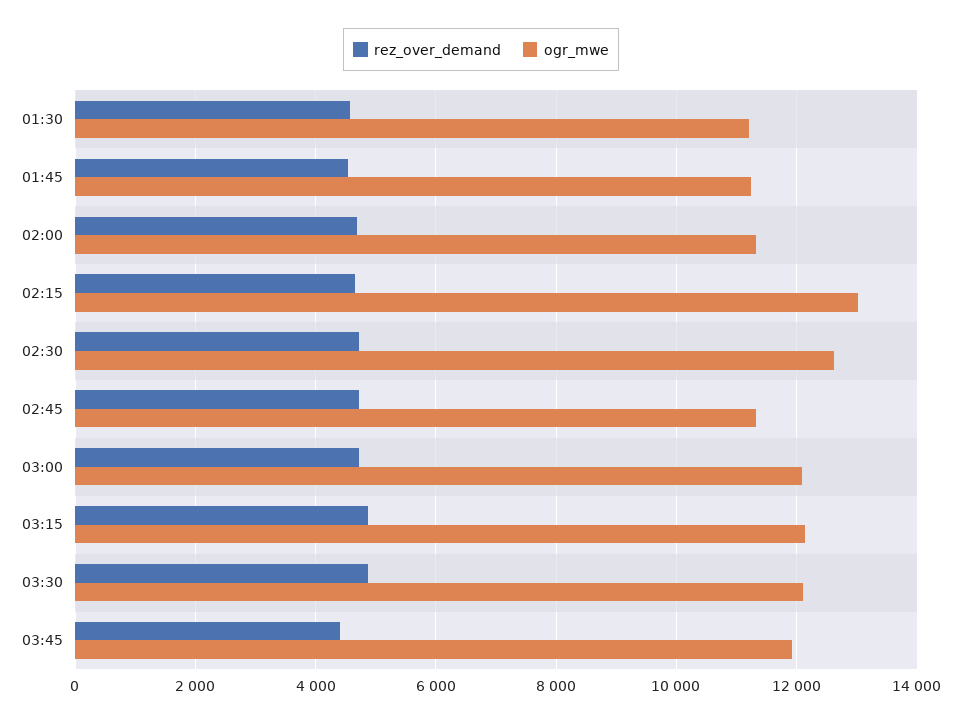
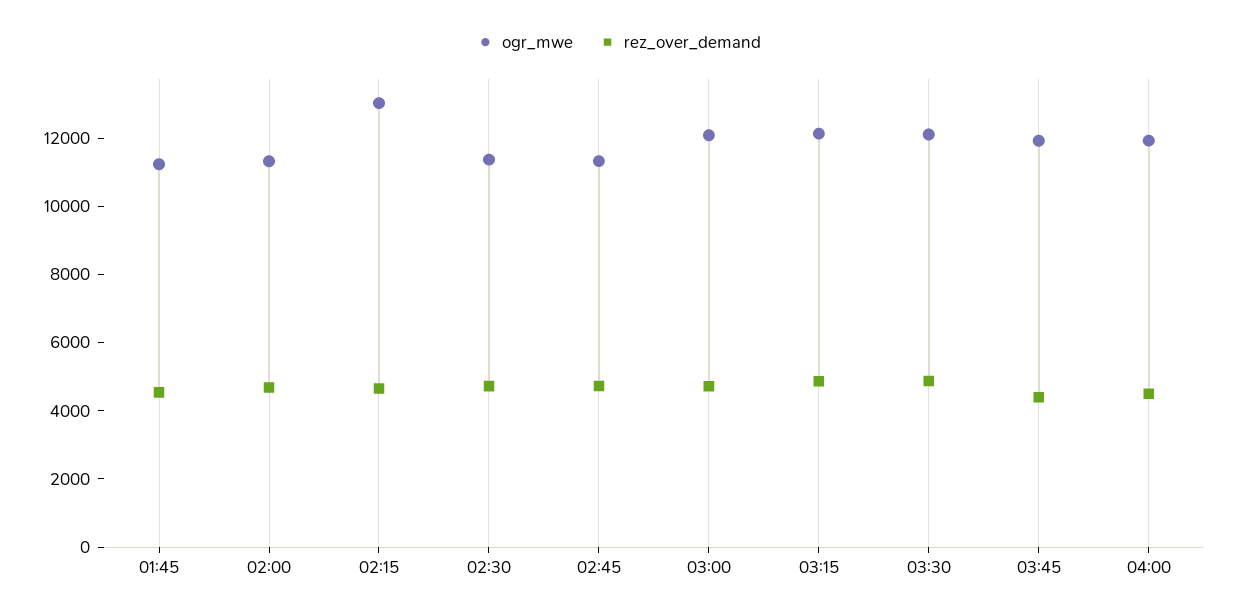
rez_over_demand, 01:30: 4600 -> none
ogr_mwe, 01:30: 11200 -> none
ogr_mwe, 02:30: 12600 -> 11500
ogr_mwe, 04:00: none -> 12000
rez_over_demand, 04:00: none -> 4500

